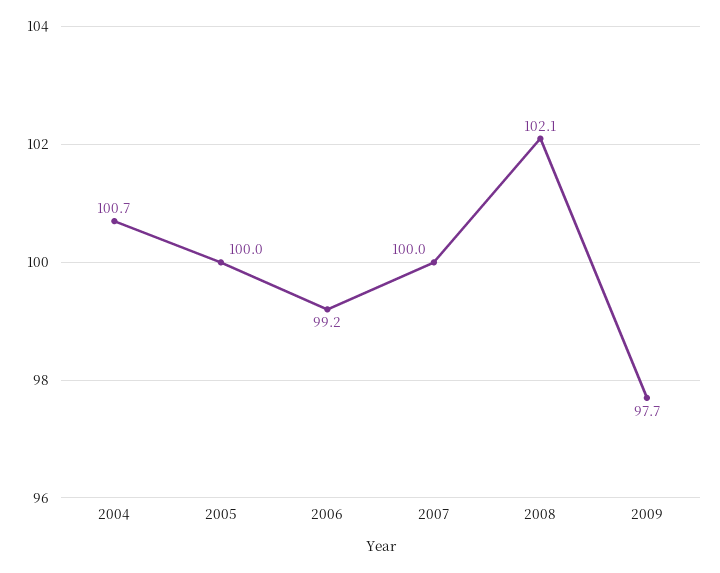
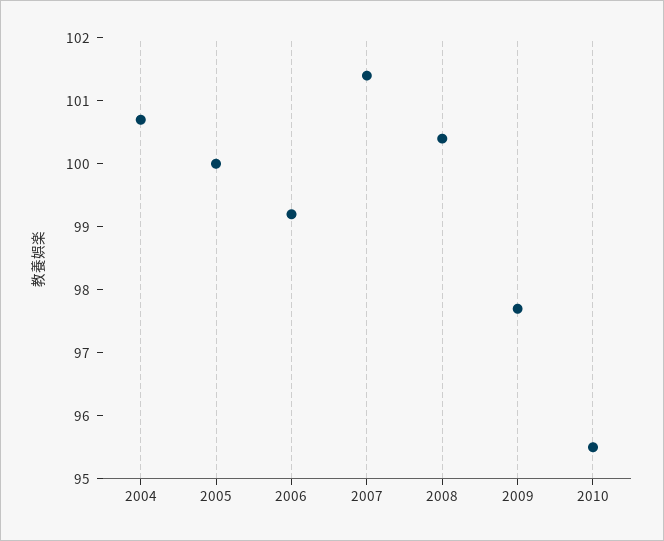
2007: 100 -> 101.5
2008: 102.1 -> 100.5
2010: none -> 95.5

